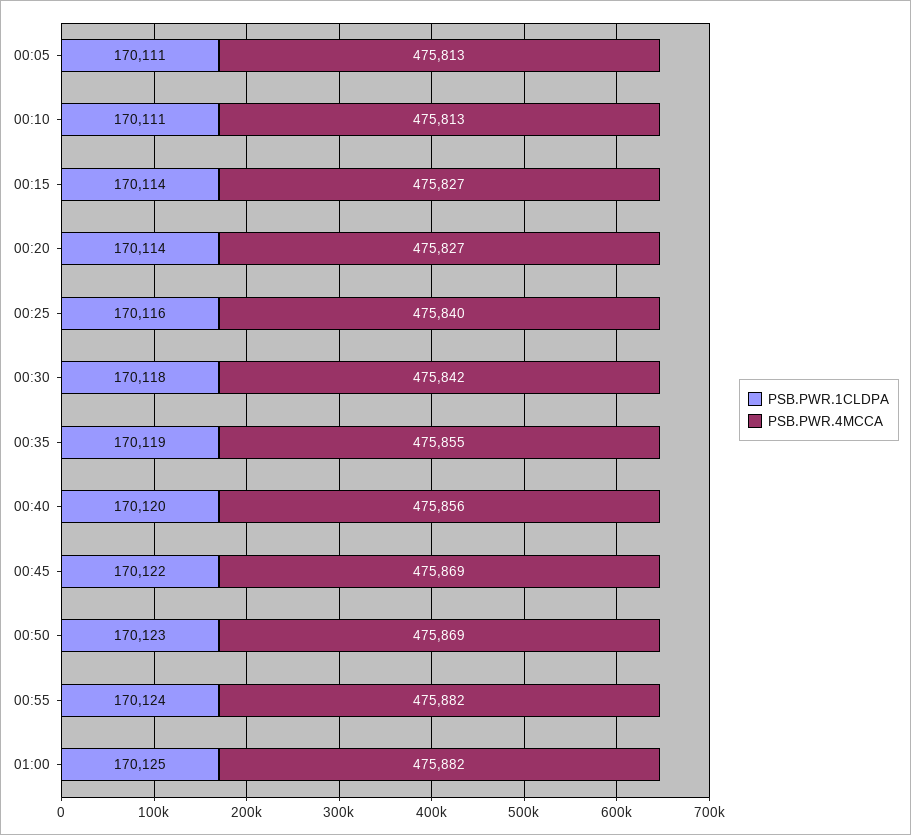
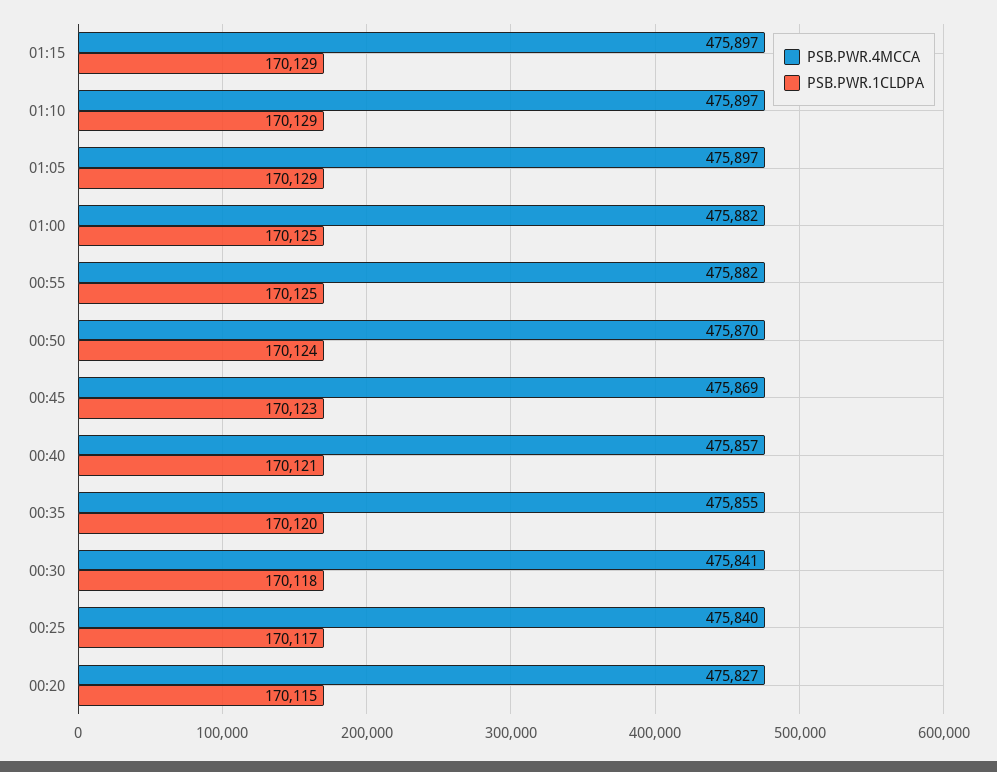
PSB.PWR.1CLDPA, 00:05: 170111 -> none
PSB.PWR.4MCCA, 00:05: 475813 -> none
PSB.PWR.1CLDPA, 00:10: 170111 -> none
PSB.PWR.4MCCA, 00:10: 475813 -> none
PSB.PWR.1CLDPA, 00:15: 170114 -> none
PSB.PWR.4MCCA, 00:15: 475827 -> none
PSB.PWR.1CLDPA, 00:20: 170114 -> 170115
PSB.PWR.1CLDPA, 00:25: 170116 -> 170117
PSB.PWR.4MCCA, 00:30: 475842 -> 475841
PSB.PWR.1CLDPA, 00:35: 170119 -> 170120
PSB.PWR.1CLDPA, 00:40: 170120 -> 170121
PSB.PWR.4MCCA, 00:40: 475856 -> 475857
PSB.PWR.1CLDPA, 00:45: 170122 -> 170123
PSB.PWR.1CLDPA, 00:50: 170123 -> 170124
PSB.PWR.4MCCA, 00:50: 475869 -> 475870
PSB.PWR.1CLDPA, 00:55: 170124 -> 170125
PSB.PWR.4MCCA, 01:15: none -> 475897
PSB.PWR.1CLDPA, 01:15: none -> 170129
PSB.PWR.4MCCA, 01:10: none -> 475897
PSB.PWR.1CLDPA, 01:10: none -> 170129
PSB.PWR.4MCCA, 01:05: none -> 475897
PSB.PWR.1CLDPA, 01:05: none -> 170129

